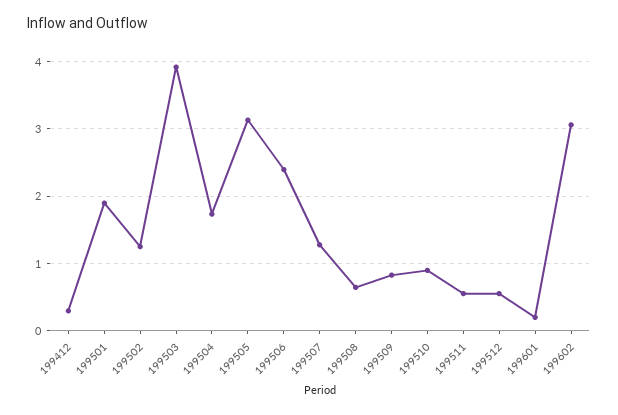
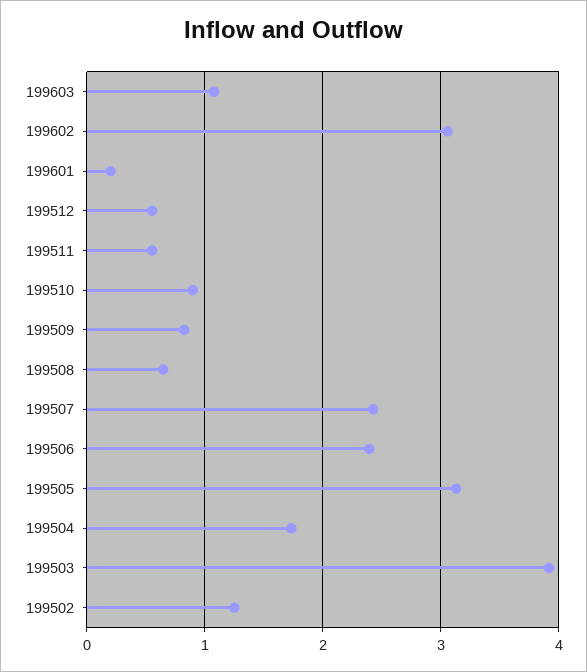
199412: 0.3 -> none
199501: 1.9 -> none
199507: 1.3 -> 2.4
199603: none -> 1.1

